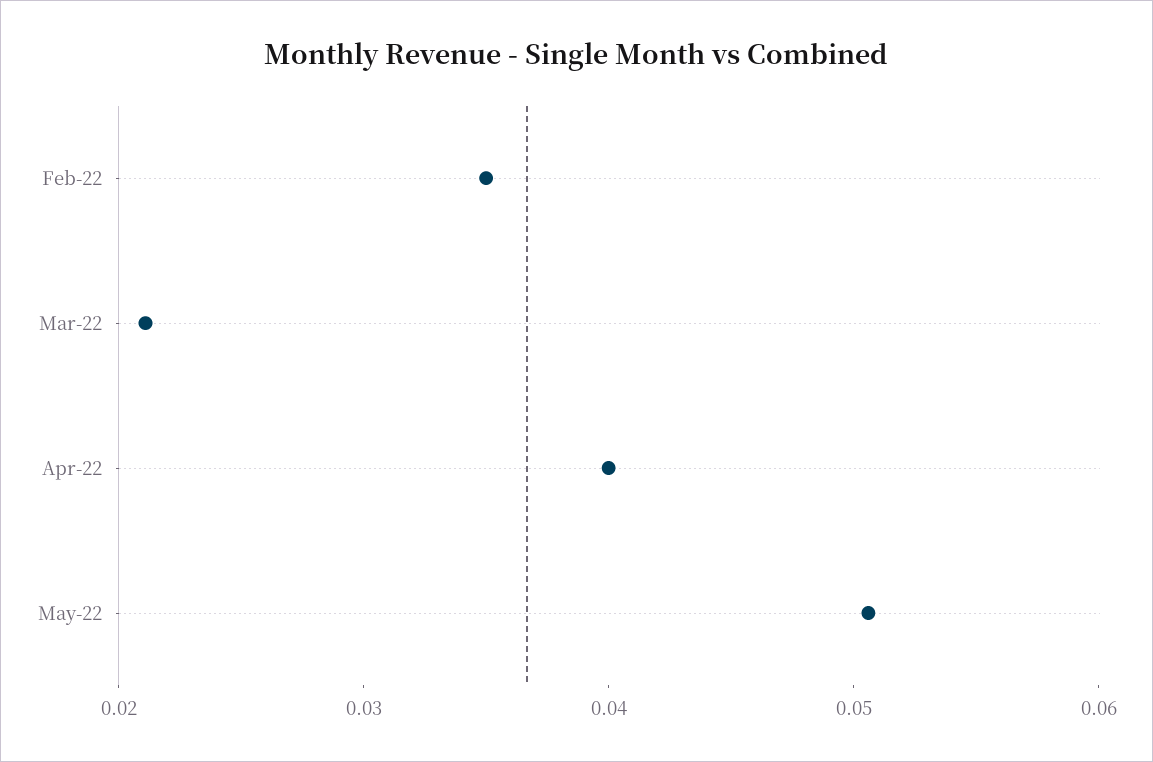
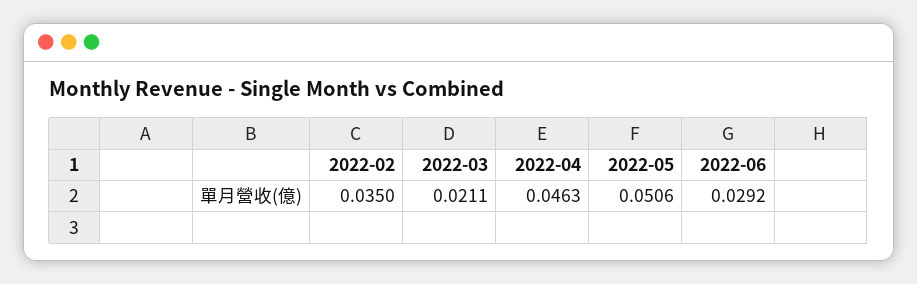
Apr-22: 0.04 -> 0.0463
2022-06: none -> 0.0292

